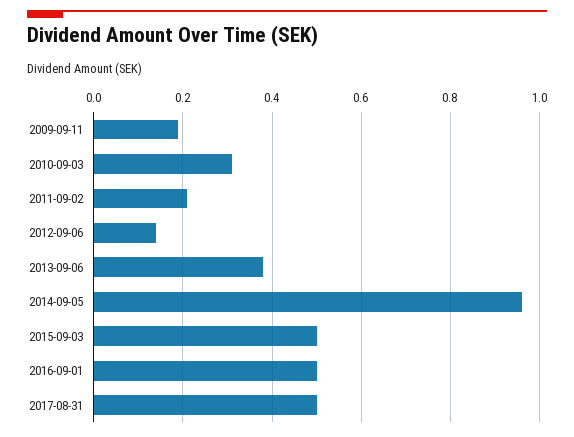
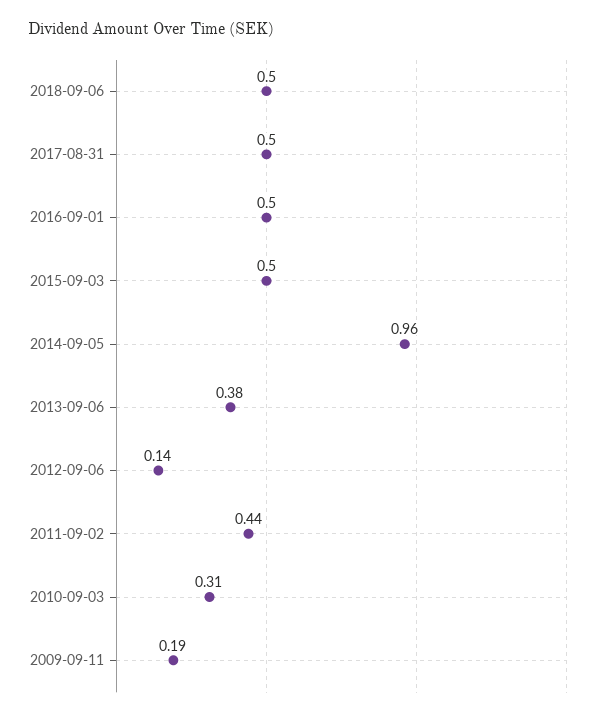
2011-09-02: 0.2 -> 0.44
2018-09-06: none -> 0.5

